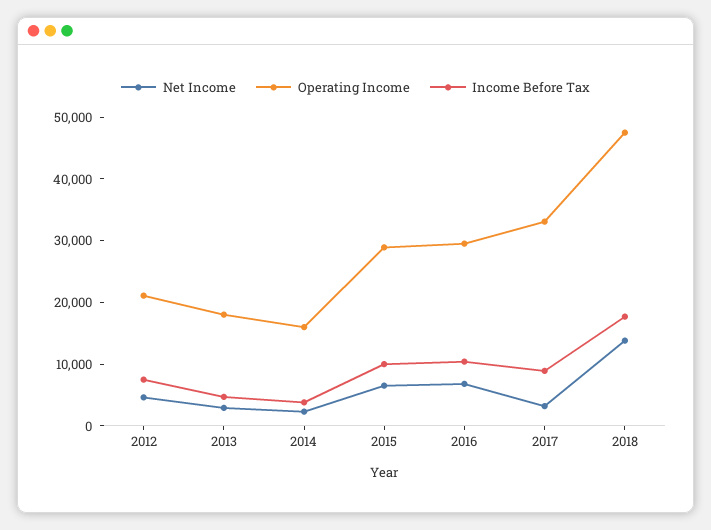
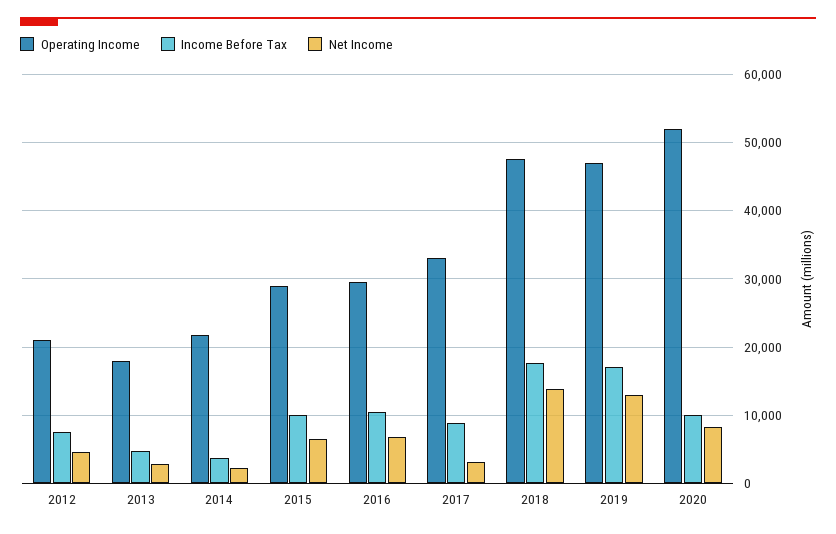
Operating Income, 2014: 16000 -> 22000
Operating Income, 2019: none -> 47000
Income Before Tax, 2019: none -> 17000
Net Income, 2019: none -> 13000
Operating Income, 2020: none -> 52000
Income Before Tax, 2020: none -> 10000
Net Income, 2020: none -> 8000

